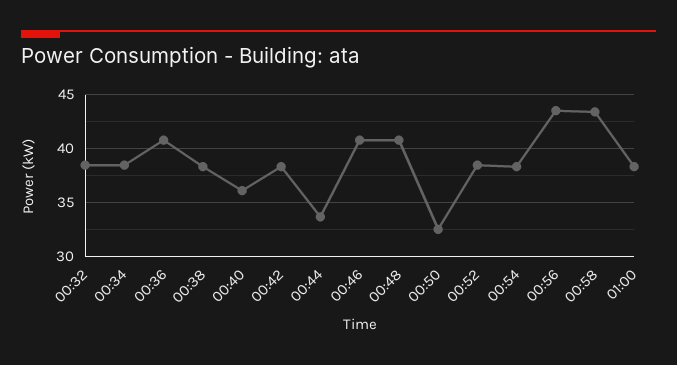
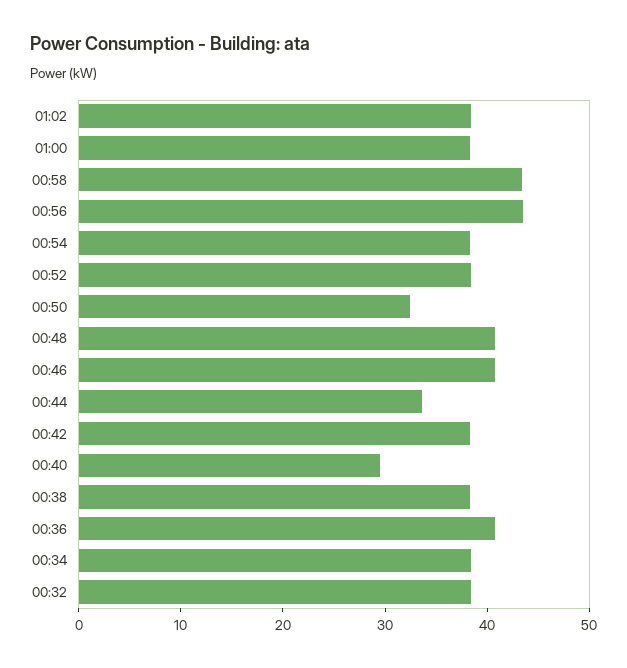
00:40: 36 -> 30
01:02: none -> 38

